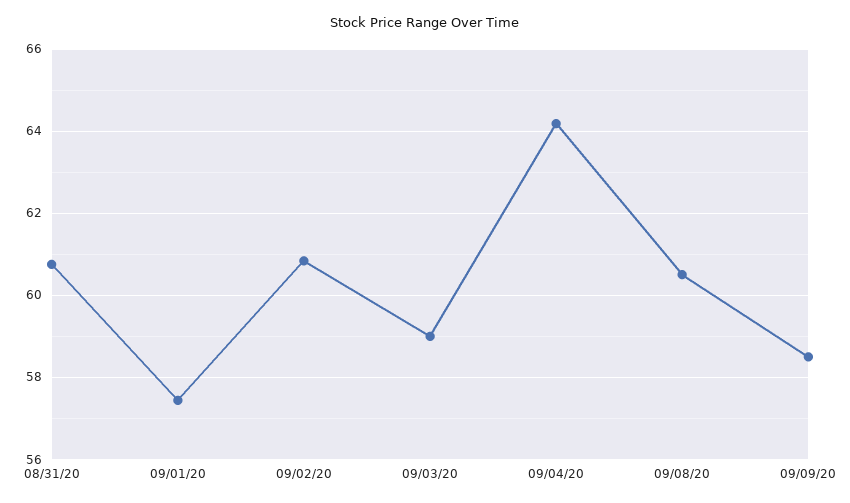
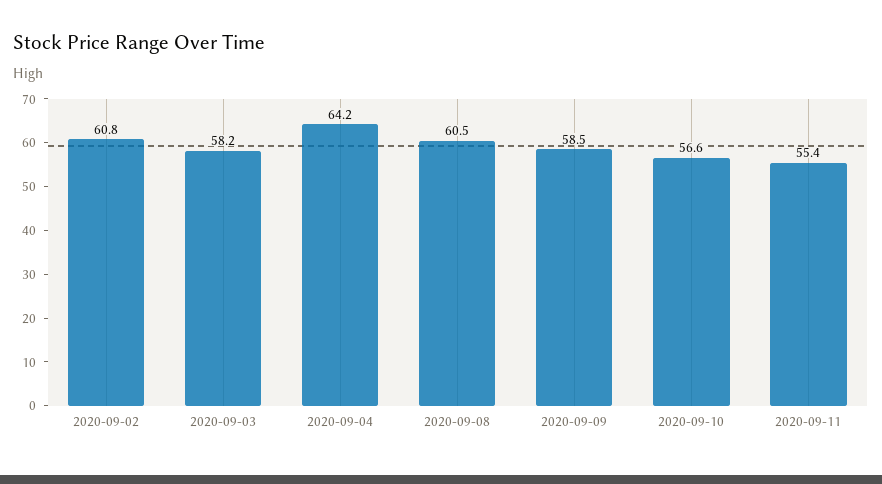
08/31/20: 60.8 -> none
09/01/20: 57.4 -> none
09/03/20: 59 -> 58.2
2020-09-10: none -> 56.6
2020-09-11: none -> 55.4

